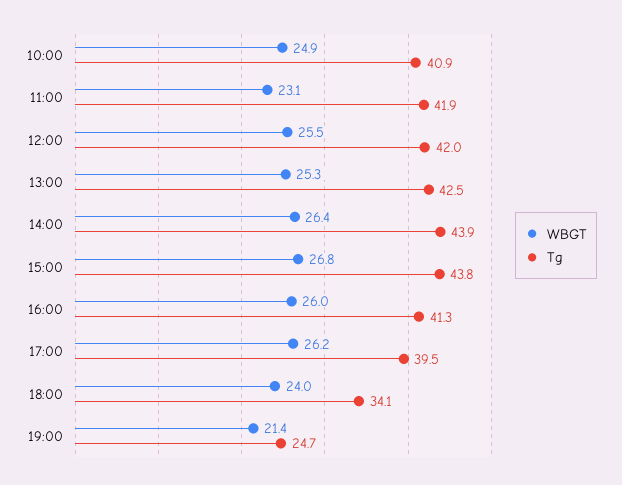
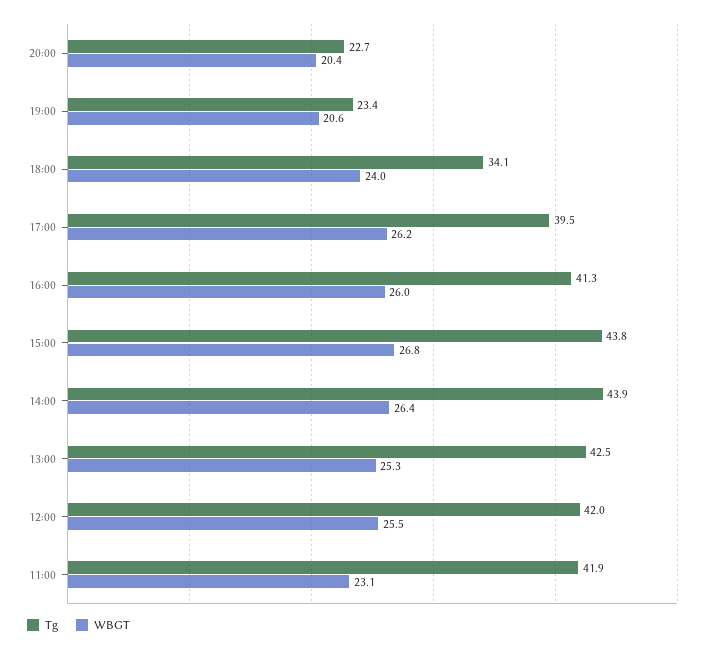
WBGT, 10:00: 24.9 -> none
Tg, 10:00: 40.9 -> none
WBGT, 19:00: 21.4 -> 20.6
Tg, 19:00: 24.7 -> 23.4
Tg, 20:00: none -> 22.7
WBGT, 20:00: none -> 20.4

